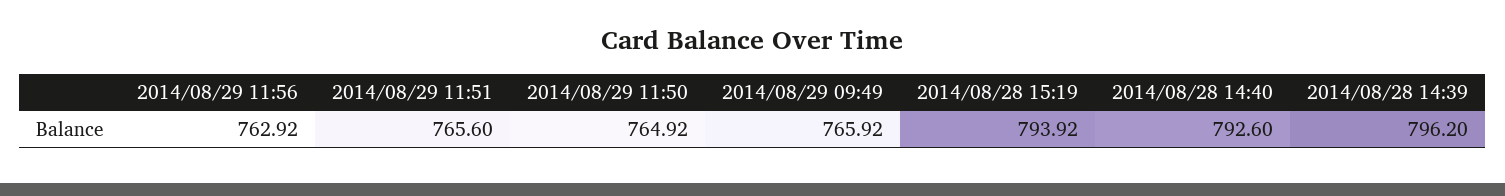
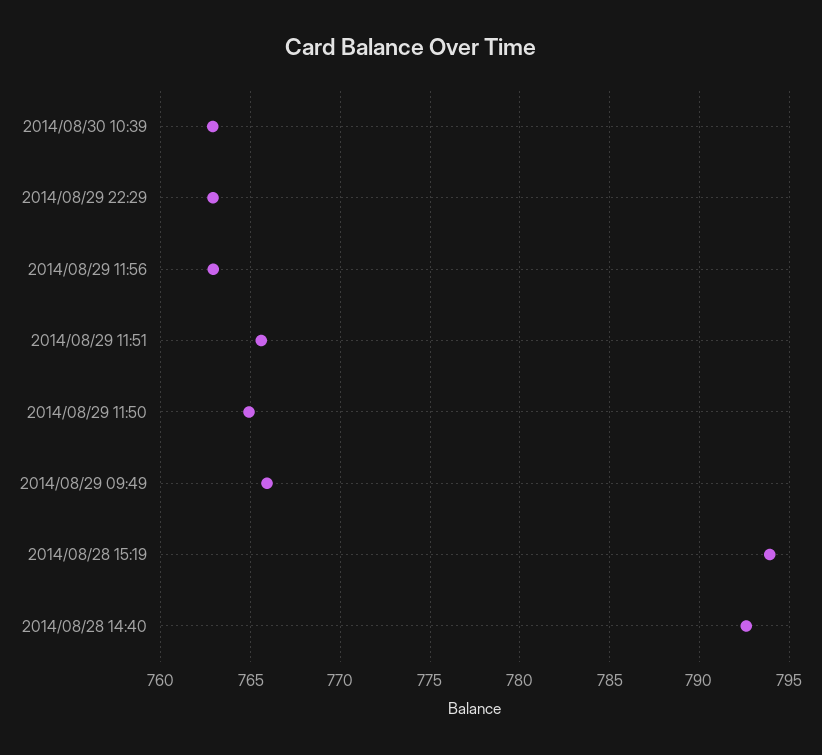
2014/08/28 14:39: 796.2 -> none
2014/08/30 10:39: none -> 763
2014/08/29 22:29: none -> 763

